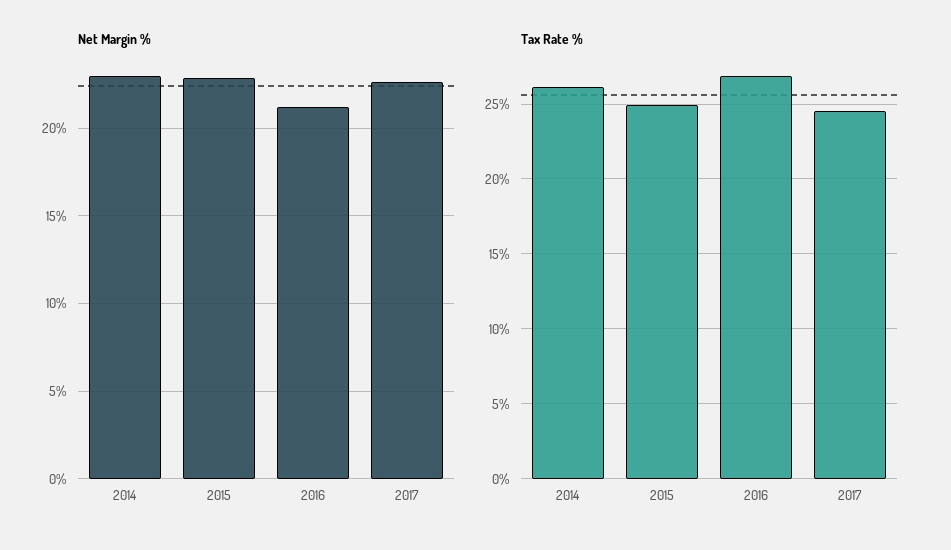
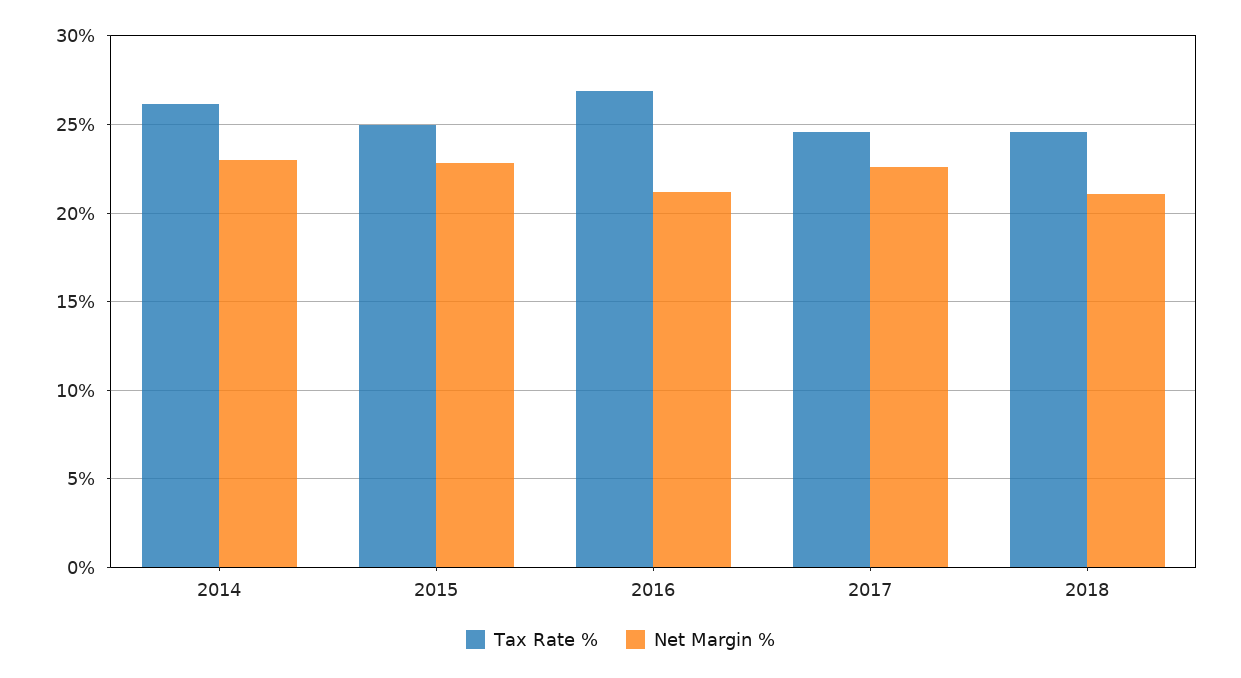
Tax Rate %, 2018: none -> 24.5
Net Margin %, 2018: none -> 21

